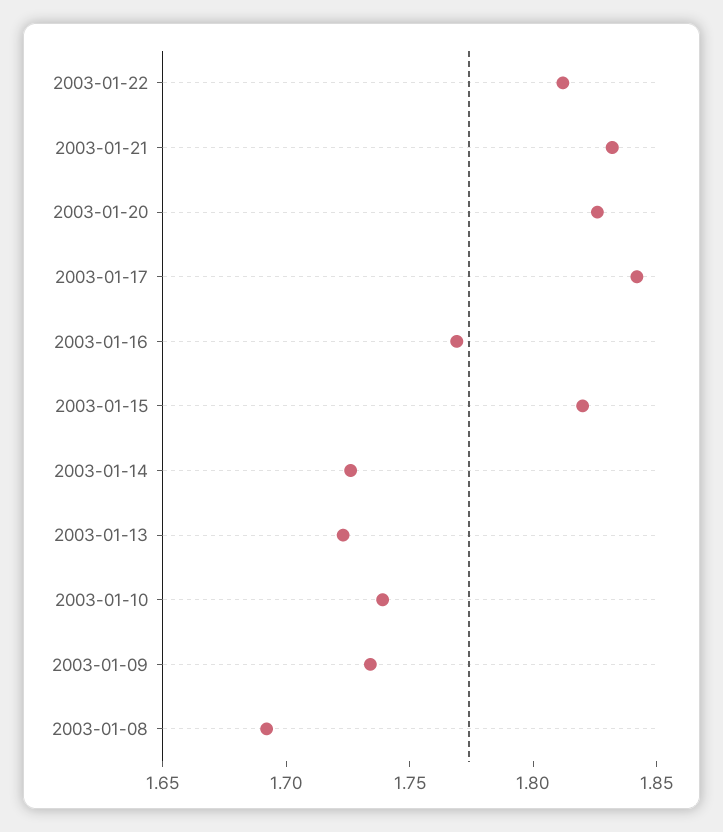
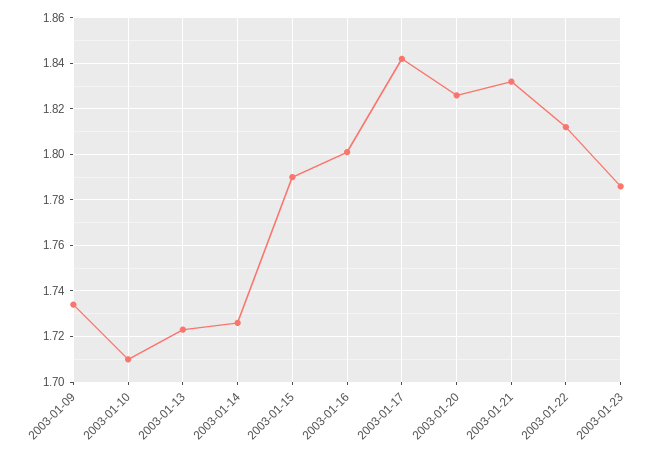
2003-01-16: 1.77 -> 1.8
2003-01-15: 1.82 -> 1.79
2003-01-10: 1.74 -> 1.71
2003-01-08: 1.69 -> none
2003-01-23: none -> 1.785

